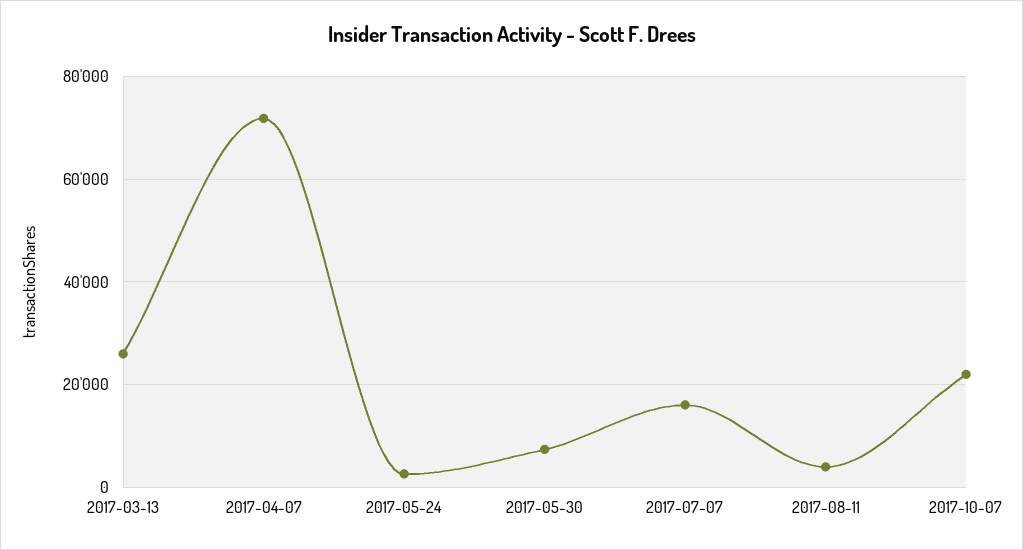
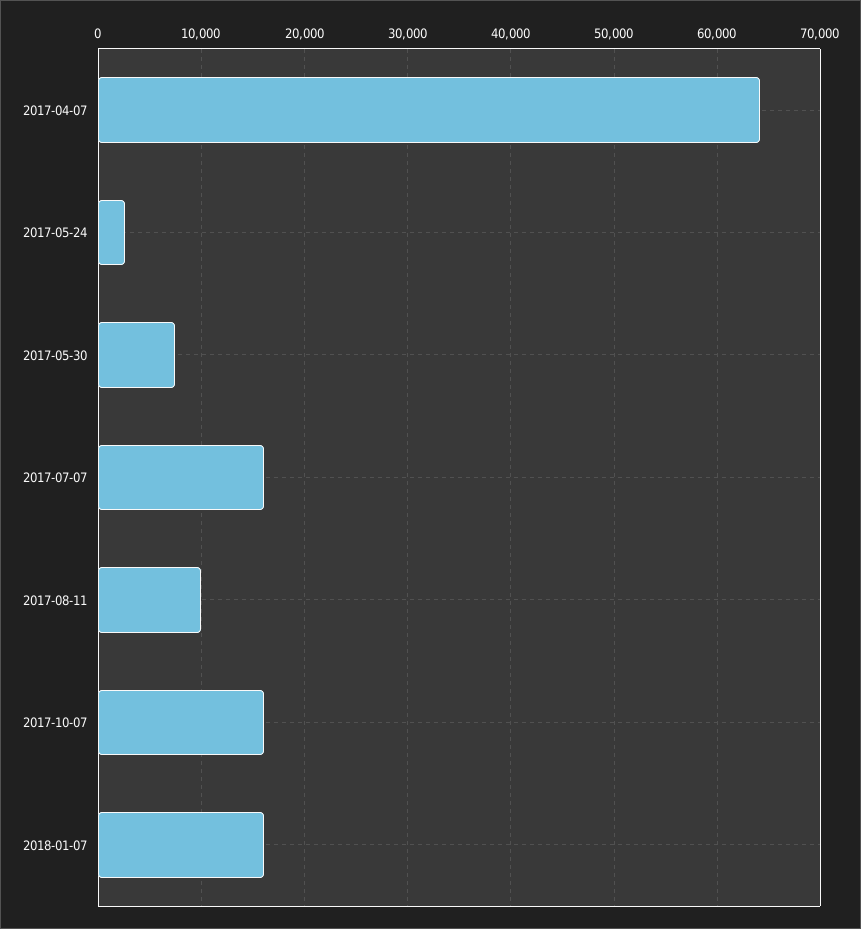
2017-03-13: 26000 -> none
2017-04-07: 72000 -> 64000
2017-08-11: 4000 -> 10000
2017-10-07: 22000 -> 16000
2018-01-07: none -> 16000

